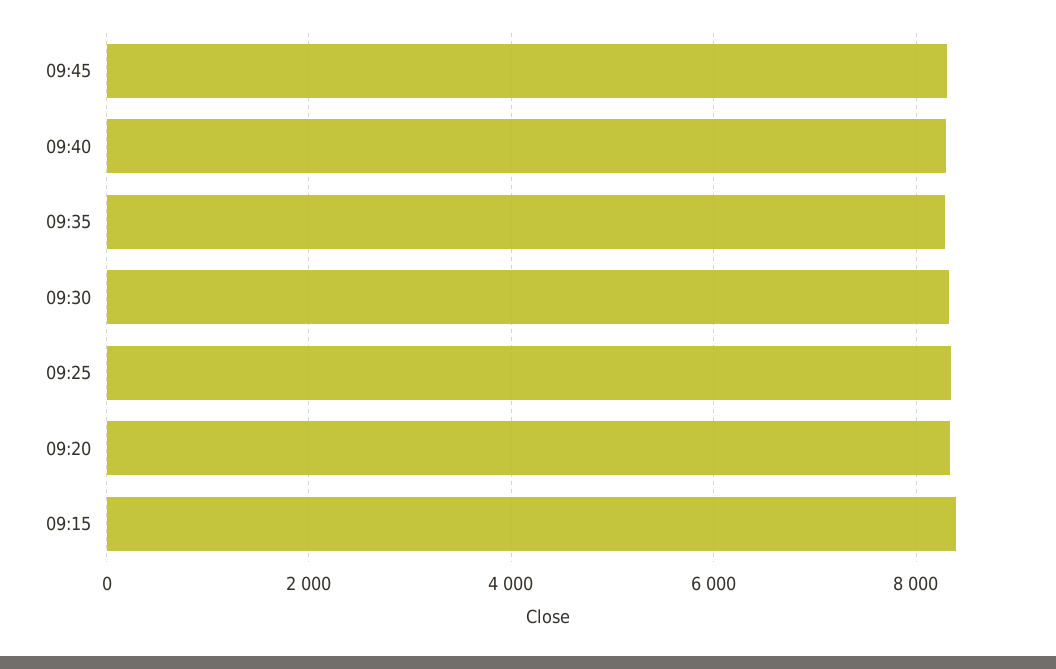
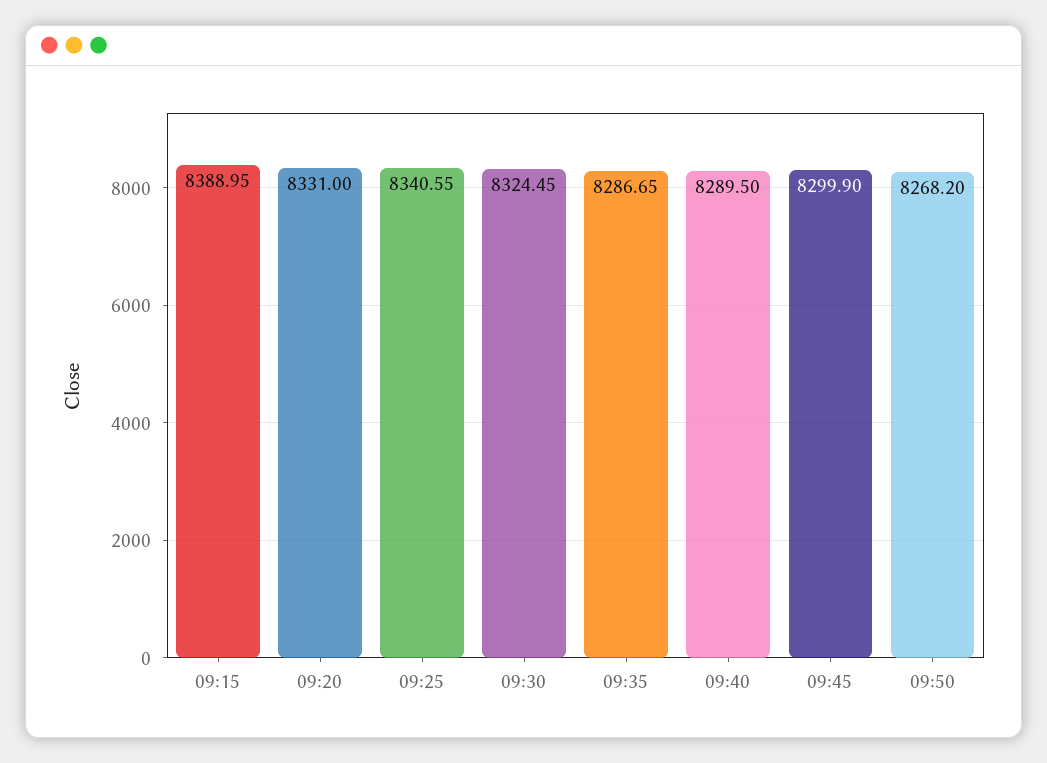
09:50: none -> 8268.2

